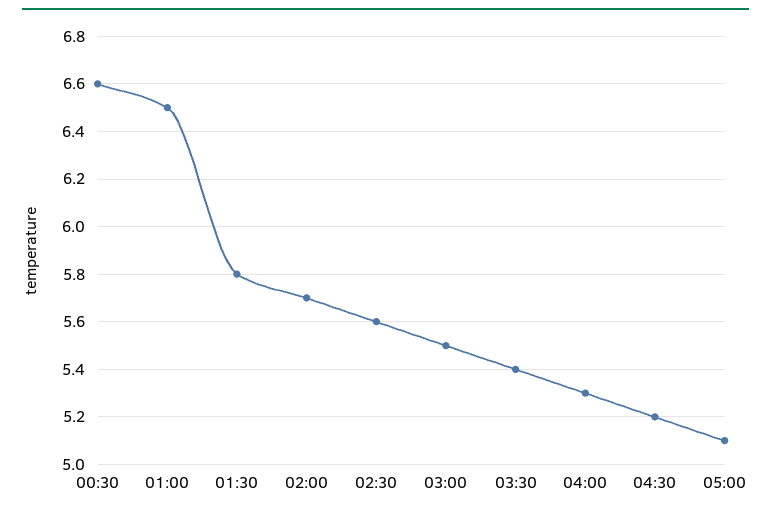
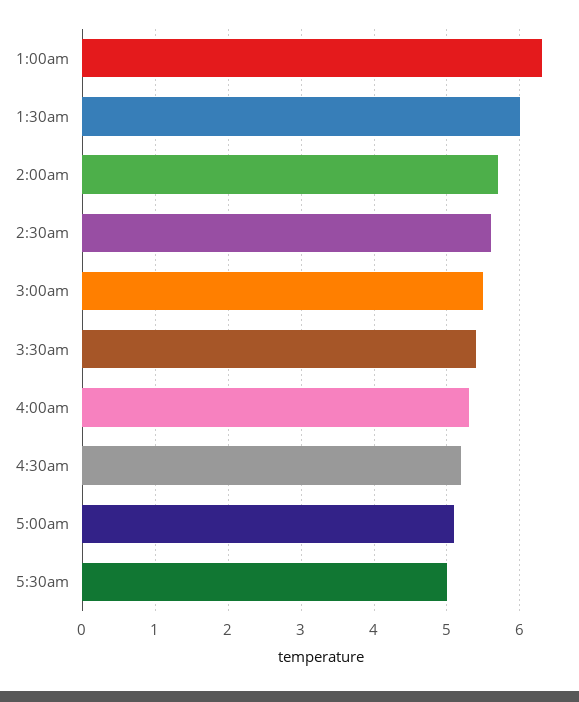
00:30: 6.6 -> none
01:00: 6.5 -> 6.3
01:30: 5.8 -> 6
5:30am: none -> 5

